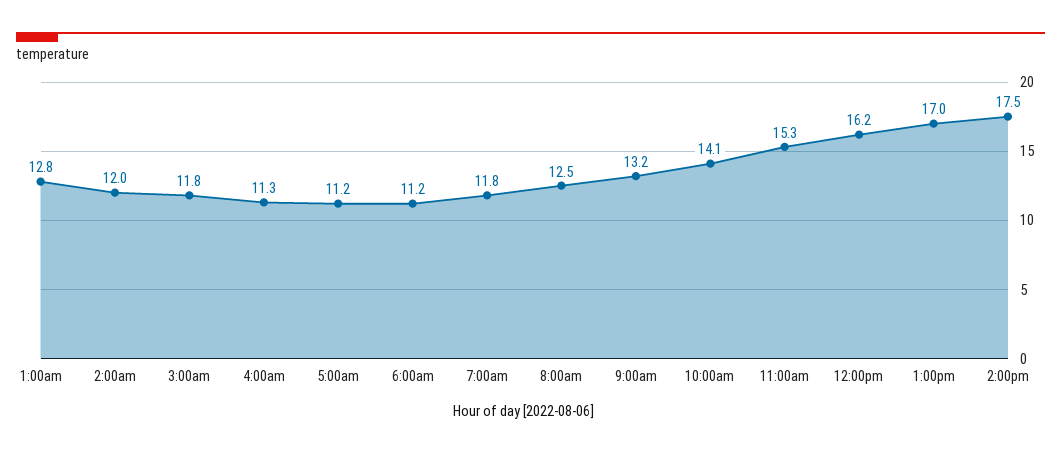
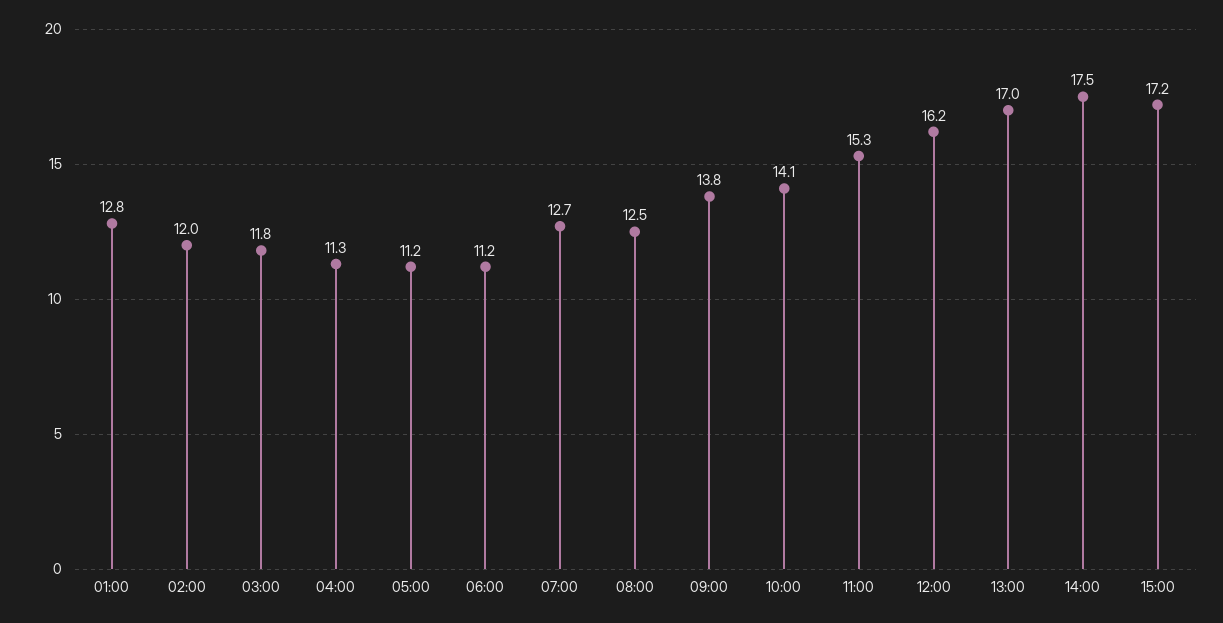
7:00am: 11.8 -> 12.7
9:00am: 13.2 -> 13.8
15:00: none -> 17.2

